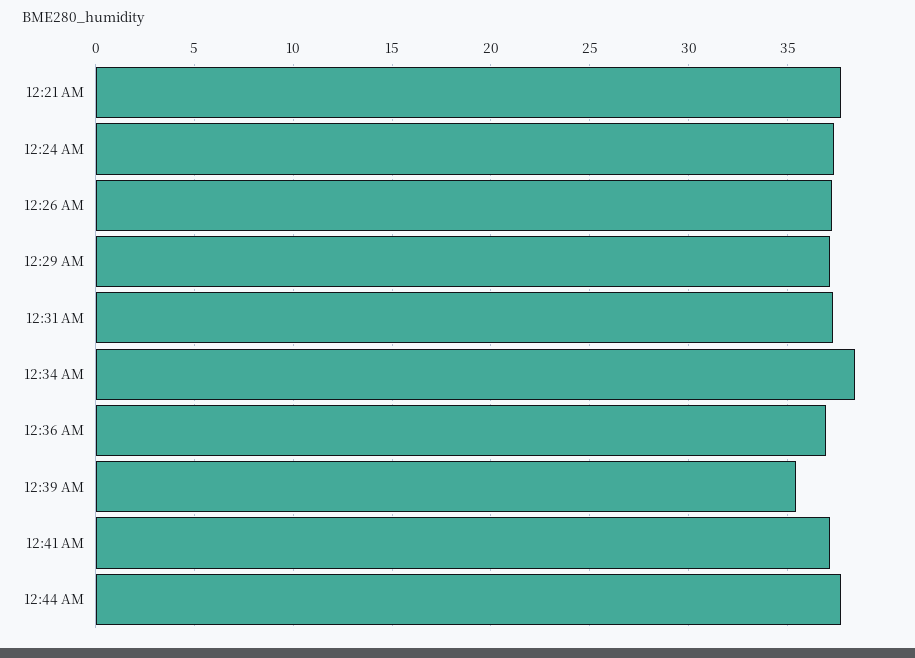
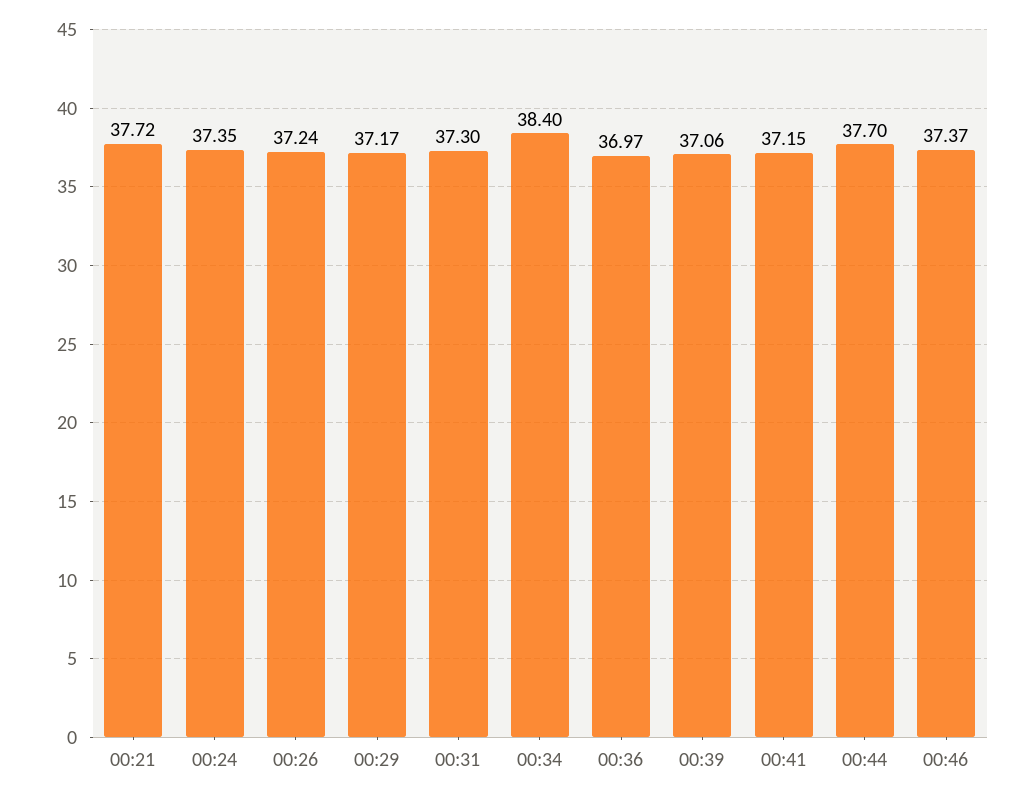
12:39 AM: 35.5 -> 37.06
00:46: none -> 37.37

